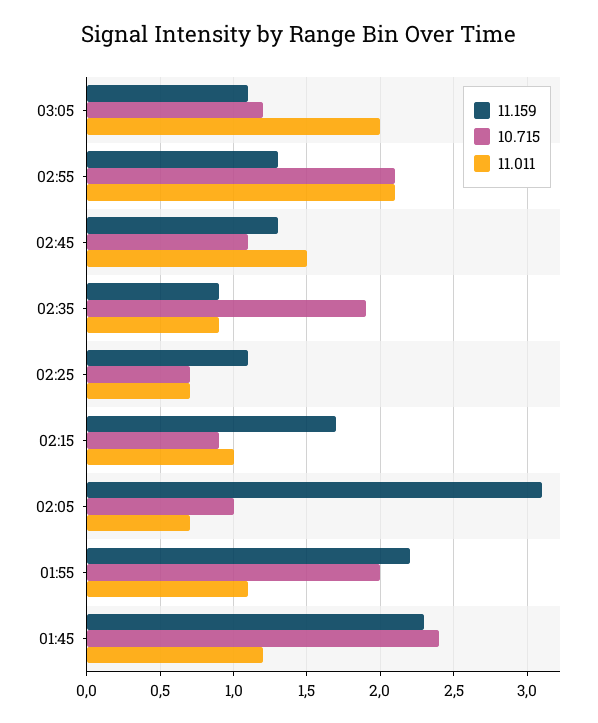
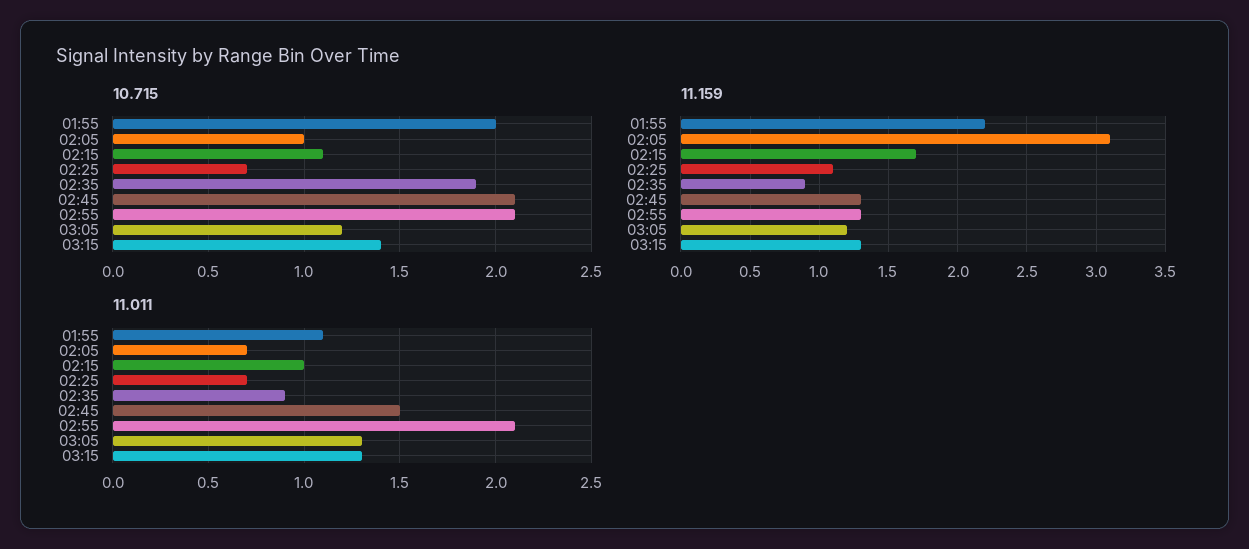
11.159, 03:05: 1.1 -> 1.2
11.011, 03:05: 2 -> 1.3
10.715, 02:45: 1.1 -> 2.1
10.715, 02:15: 0.9 -> 1.1
11.159, 01:45: 2.3 -> none
10.715, 01:45: 2.4 -> none
11.011, 01:45: 1.2 -> none
10.715, 03:15: none -> 1.4
11.159, 03:15: none -> 1.3
11.011, 03:15: none -> 1.3

